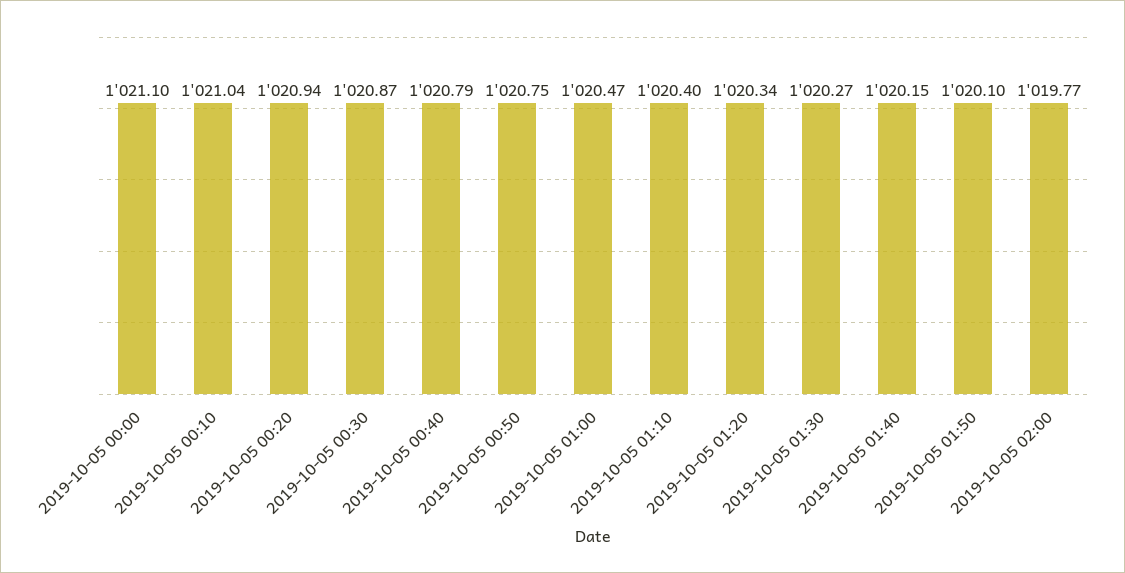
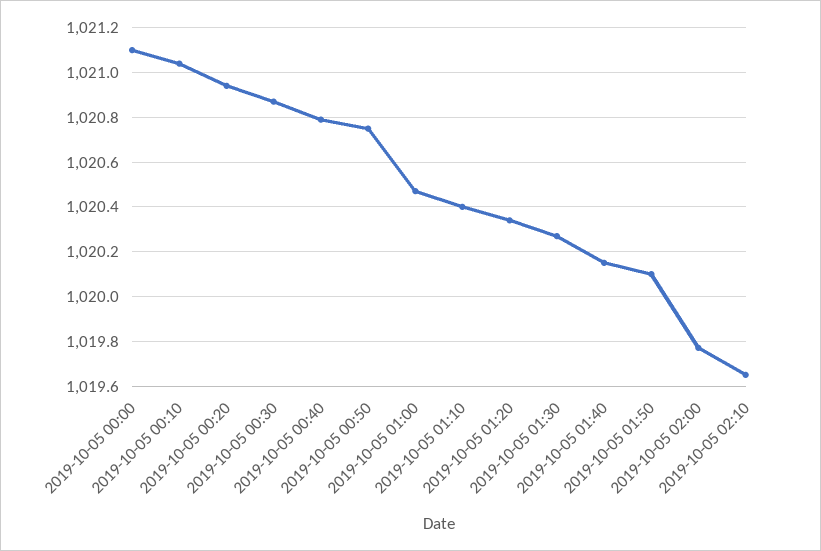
2019-10-05 02:10: none -> 1019.65

